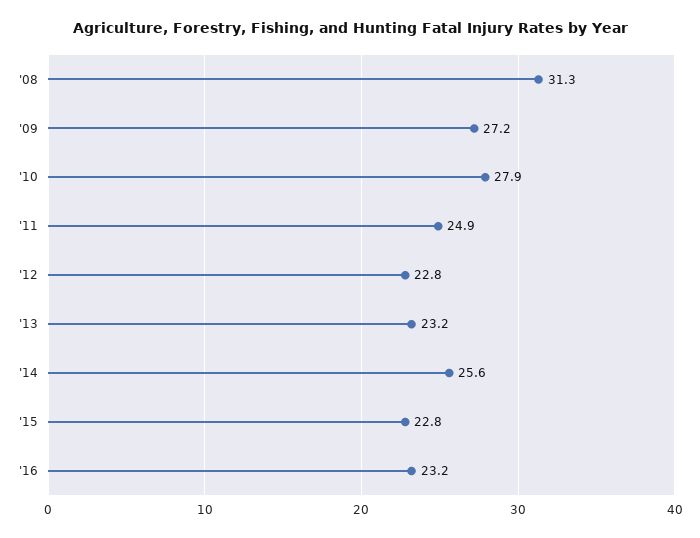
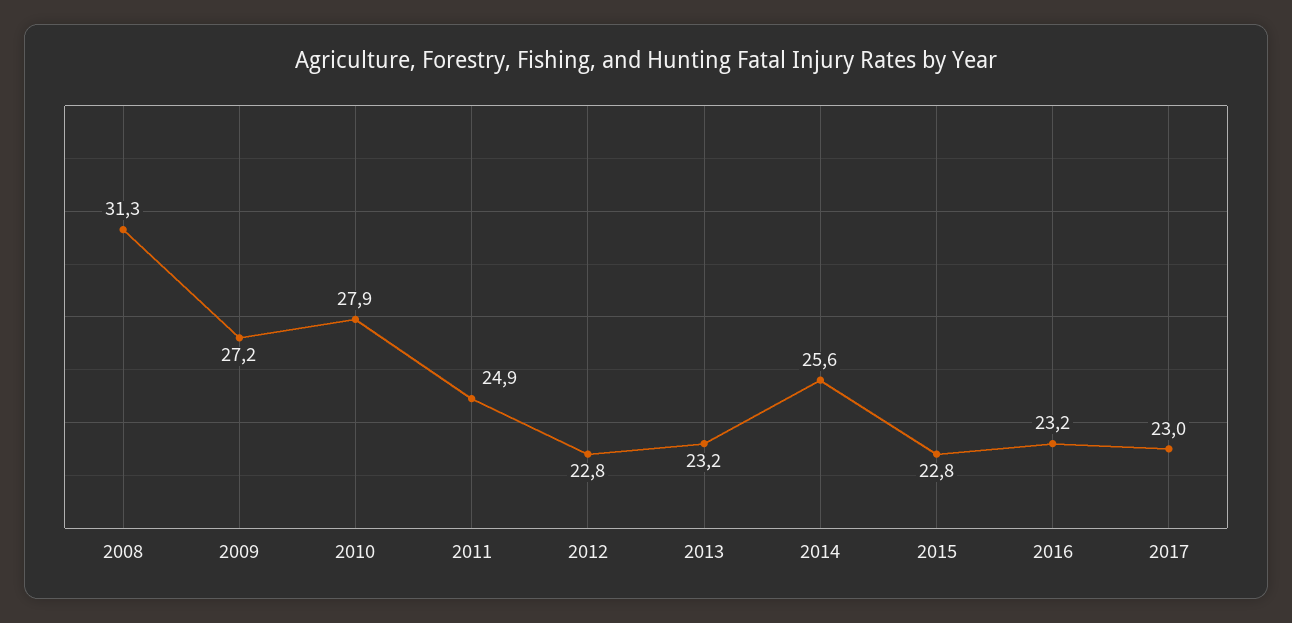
2017: none -> 23

